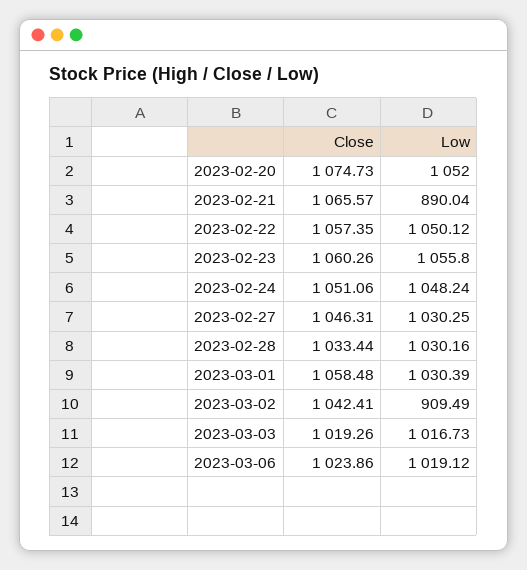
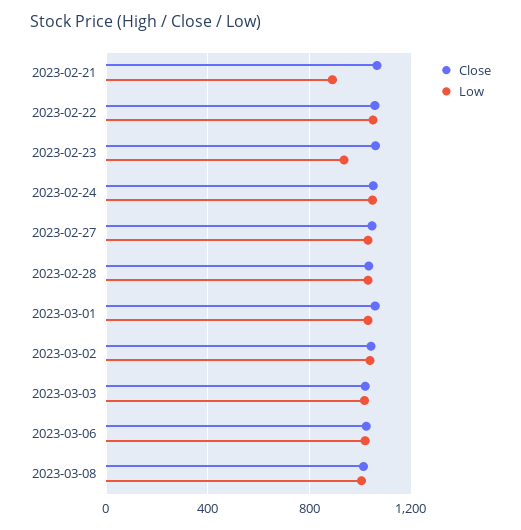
Close, 2023-02-20: 1074.73 -> none
Low, 2023-02-20: 1052 -> none
Low, 2023-02-23: 1055.8 -> 950
Low, 2023-03-02: 909.49 -> 1050
Close, 2023-03-08: none -> 1000
Low, 2023-03-08: none -> 1000

